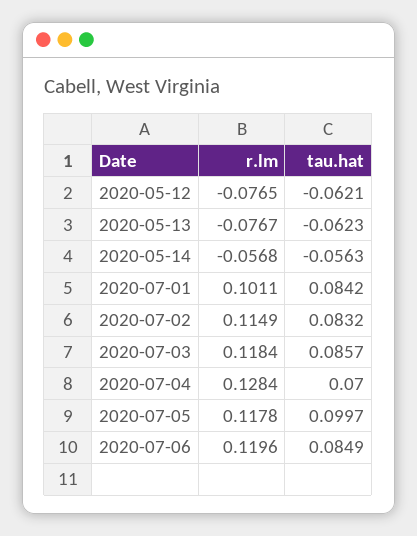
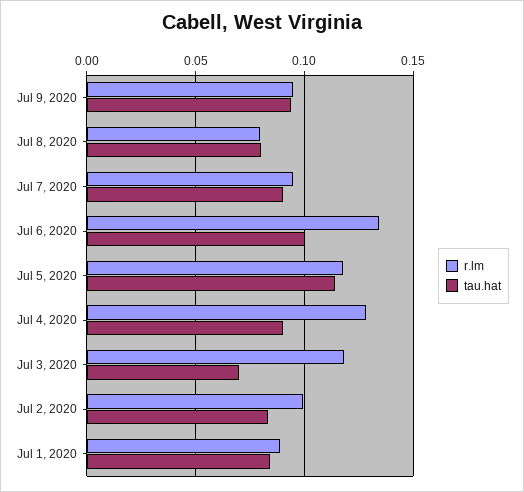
r.lm, 2020-05-12: -0.0765 -> none
tau.hat, 2020-05-12: -0.0621 -> none
r.lm, 2020-05-13: -0.0767 -> none
tau.hat, 2020-05-13: -0.0623 -> none
r.lm, 2020-05-14: -0.0568 -> none
tau.hat, 2020-05-14: -0.0563 -> none
r.lm, 2020-07-01: 0.1011 -> 0.09
r.lm, 2020-07-02: 0.1149 -> 0.1
tau.hat, 2020-07-03: 0.0857 -> 0.07
tau.hat, 2020-07-04: 0.07 -> 0.09
tau.hat, 2020-07-05: 0.0997 -> 0.115
r.lm, 2020-07-06: 0.1196 -> 0.135
tau.hat, 2020-07-06: 0.0849 -> 0.1
r.lm, Jul 9, 2020: none -> 0.095
tau.hat, Jul 9, 2020: none -> 0.095
r.lm, Jul 8, 2020: none -> 0.08
tau.hat, Jul 8, 2020: none -> 0.08
r.lm, Jul 7, 2020: none -> 0.095
tau.hat, Jul 7, 2020: none -> 0.09

